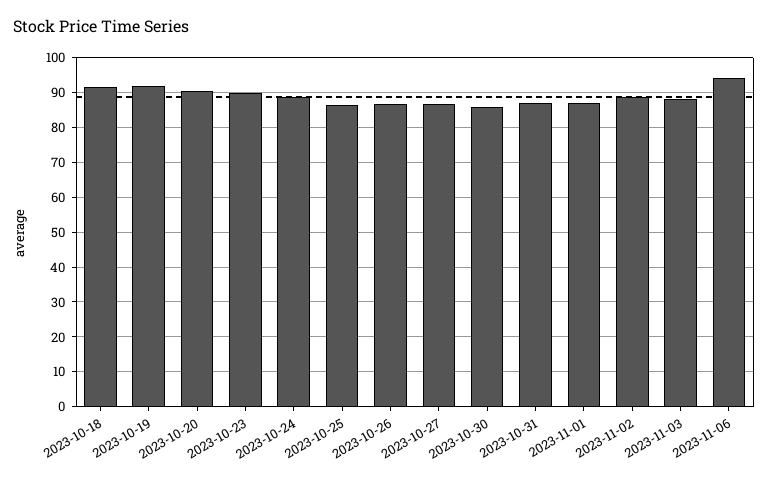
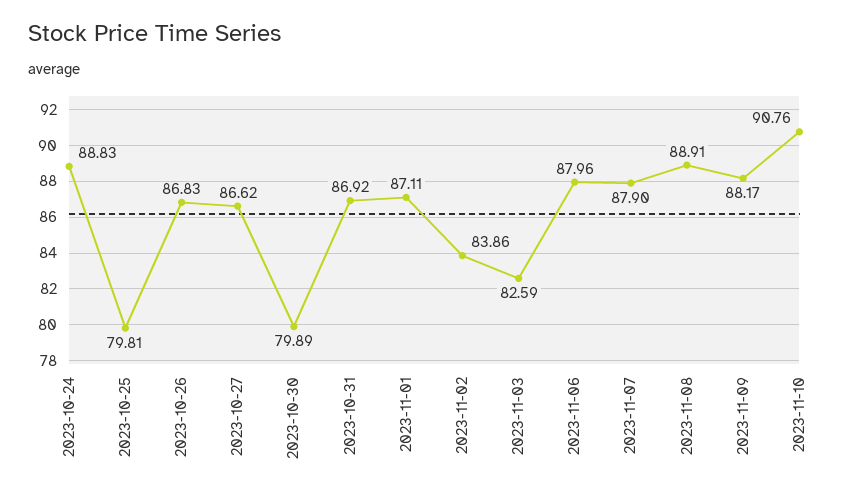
2023-10-18: 92 -> none
2023-10-19: 92 -> none
2023-10-20: 90 -> none
2023-10-23: 90 -> none
2023-10-25: 86 -> 79.81
2023-10-30: 86 -> 79.89
2023-11-02: 88 -> 83.86
2023-11-03: 88 -> 82.59
2023-11-06: 94 -> 87.96
2023-11-07: none -> 87.9
2023-11-08: none -> 88.91
2023-11-09: none -> 88.17
2023-11-10: none -> 90.76

